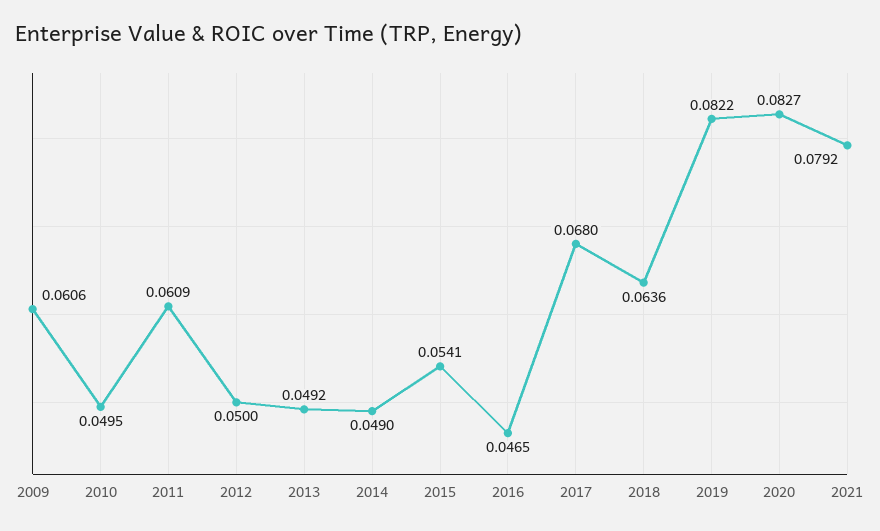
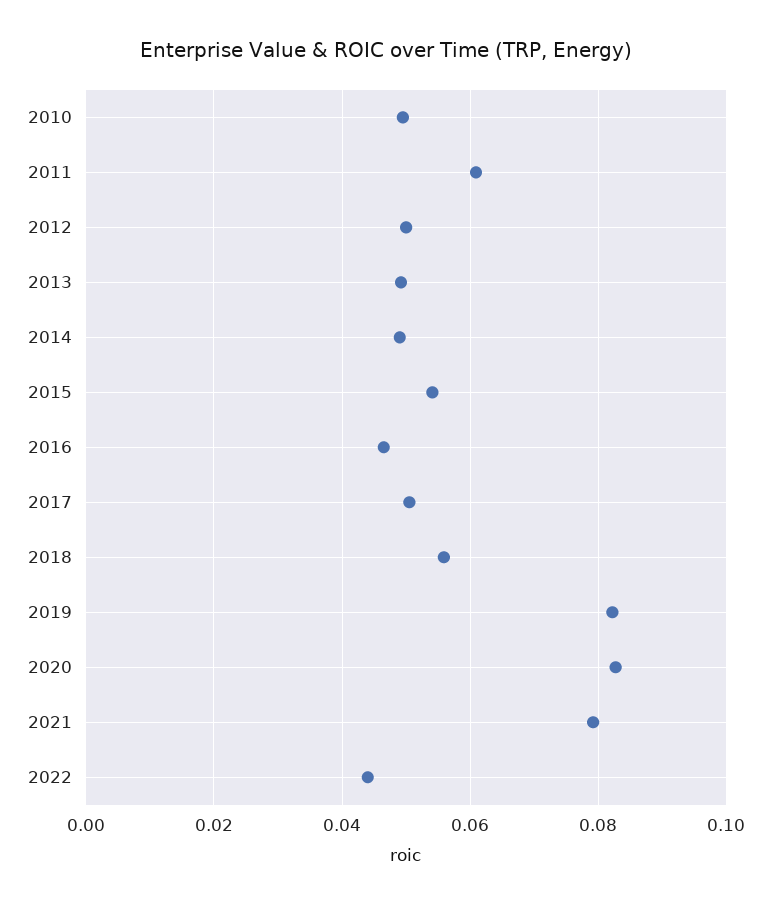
2009: 0.0606 -> none
2017: 0.068 -> 0.05
2018: 0.0636 -> 0.056
2022: none -> 0.044

